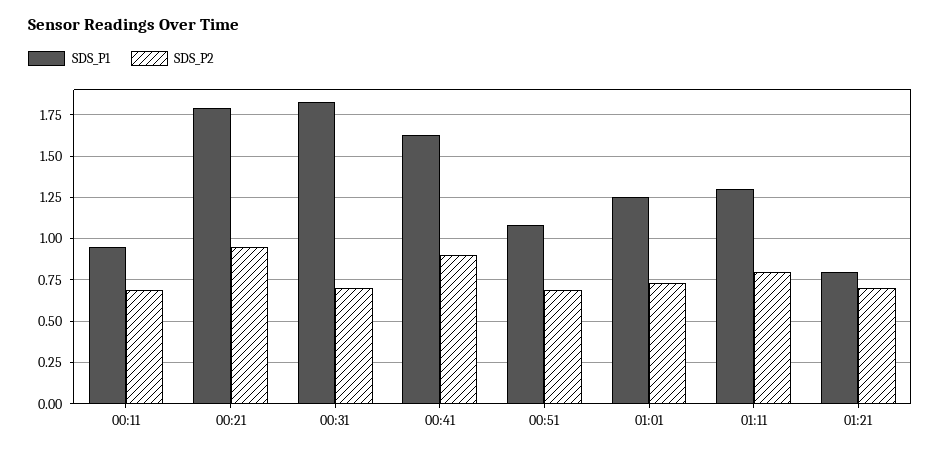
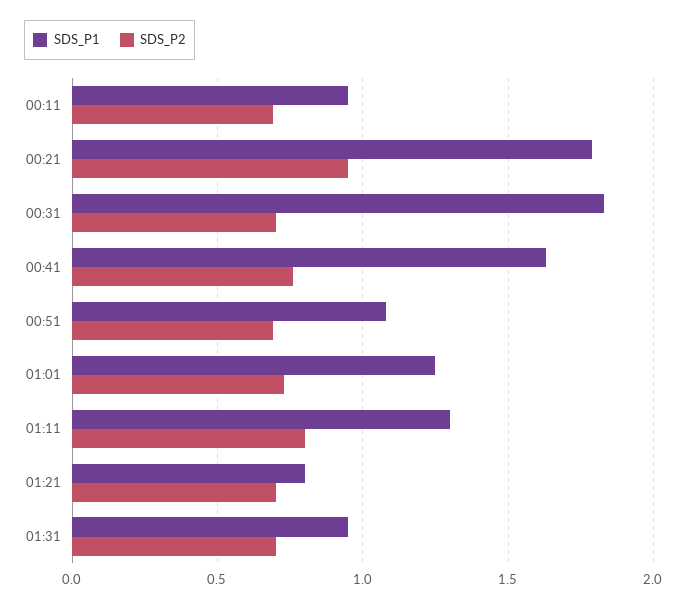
SDS_P2, 00:41: 0.9 -> 0.75
SDS_P1, 01:31: none -> 0.95
SDS_P2, 01:31: none -> 0.7

